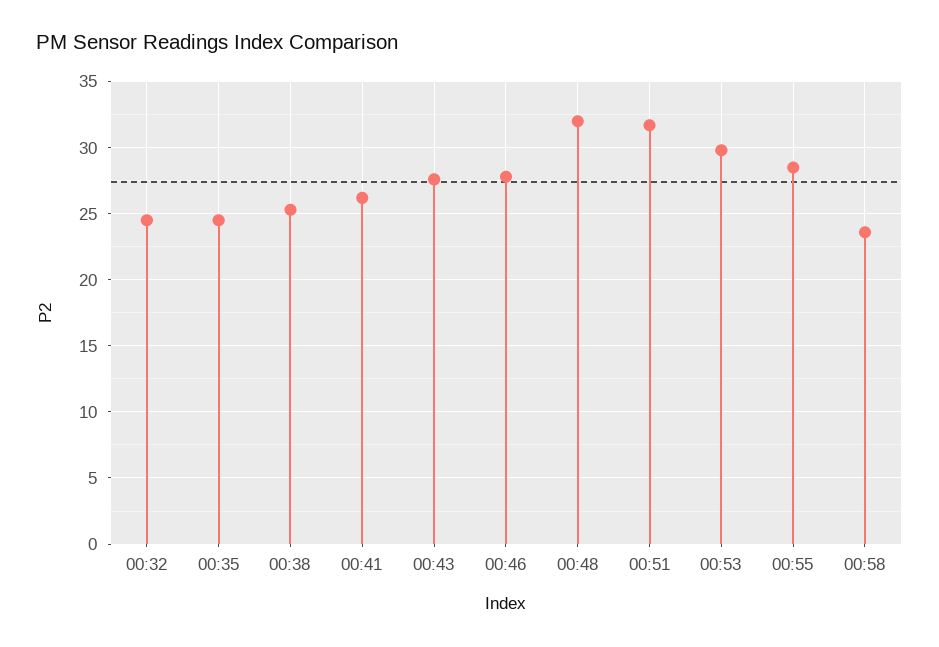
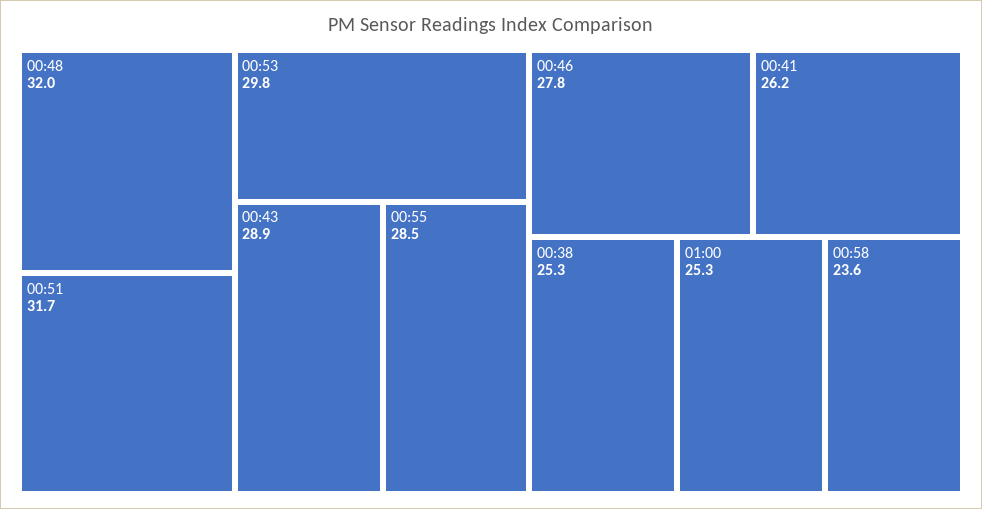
00:32: 24.5 -> none
00:35: 24.5 -> none
00:43: 27.5 -> 28.9
01:00: none -> 25.3

